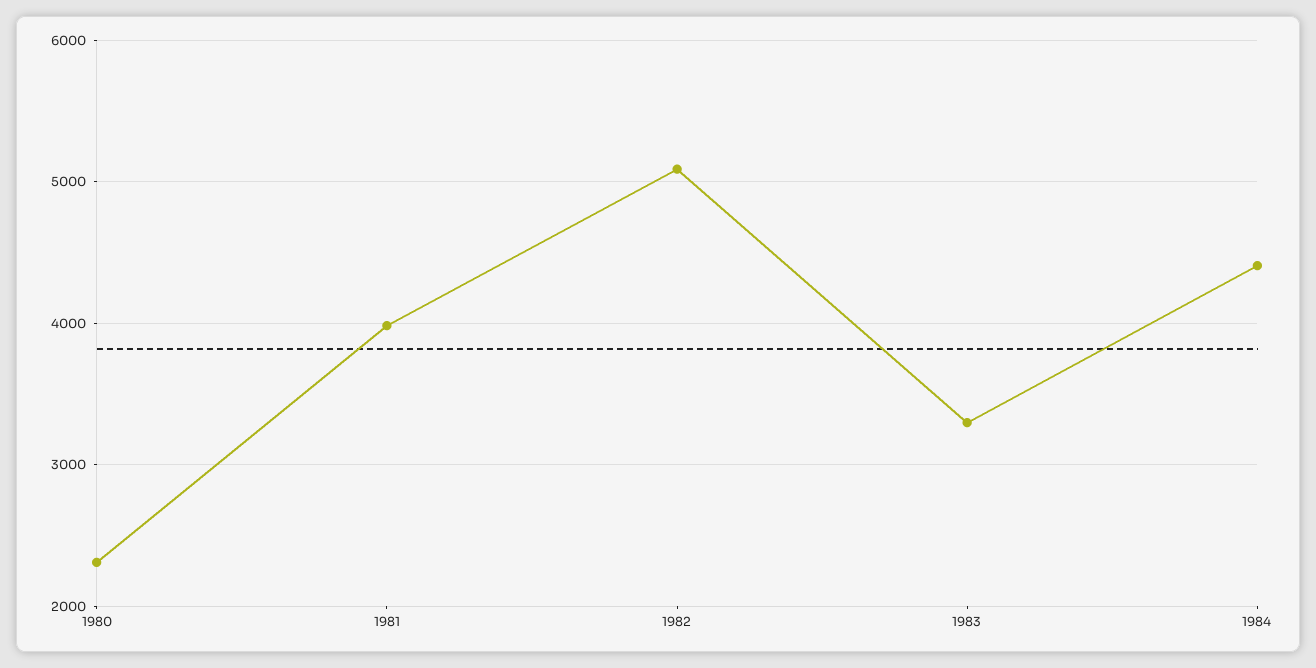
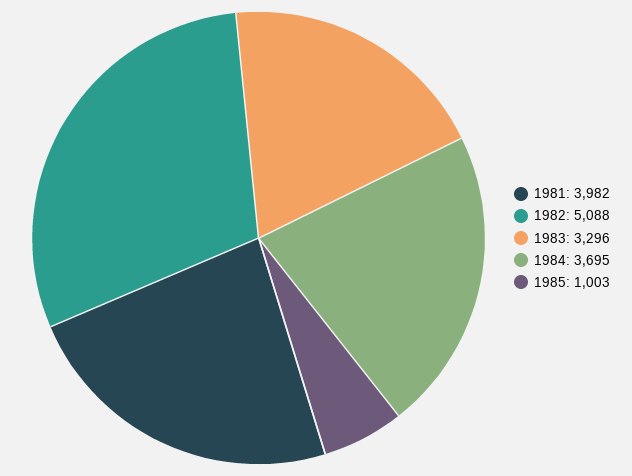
1980: 2300 -> none
1984: 4400 -> 3695
1985: none -> 1003

